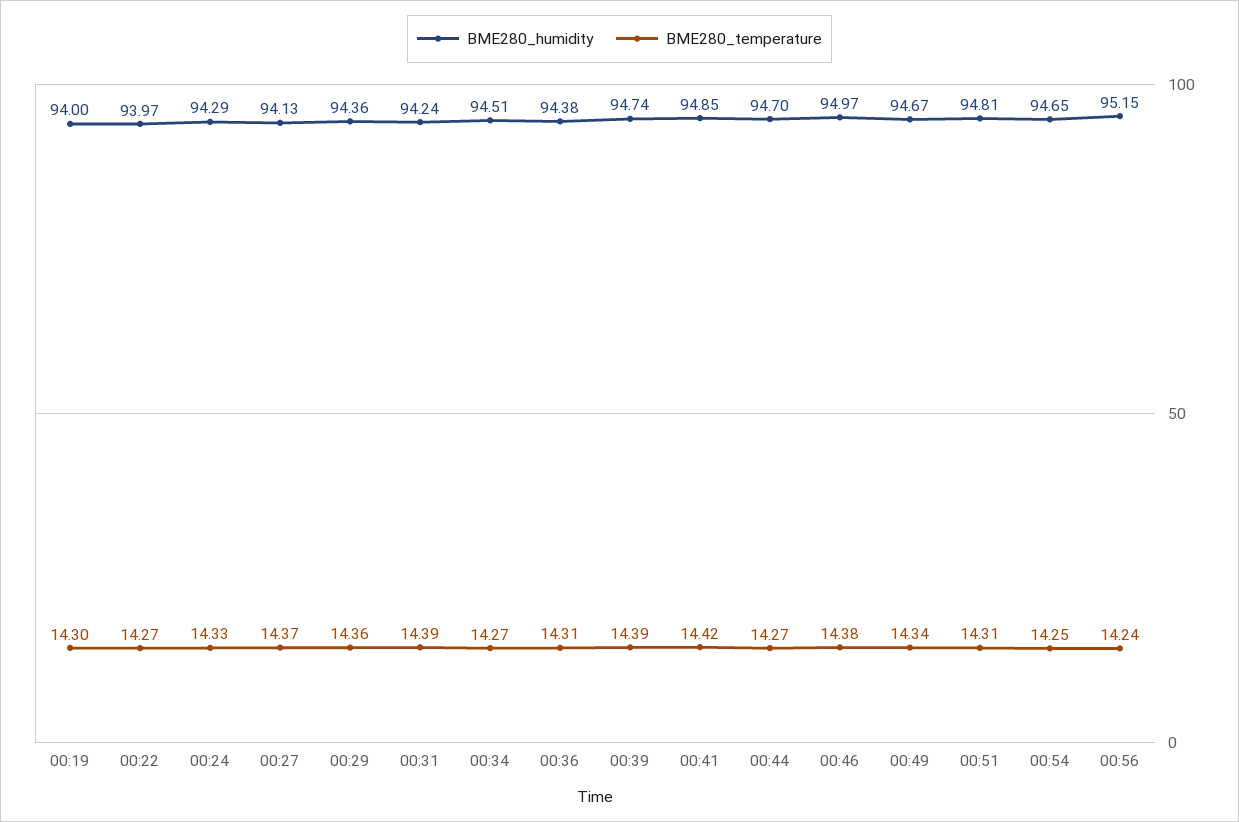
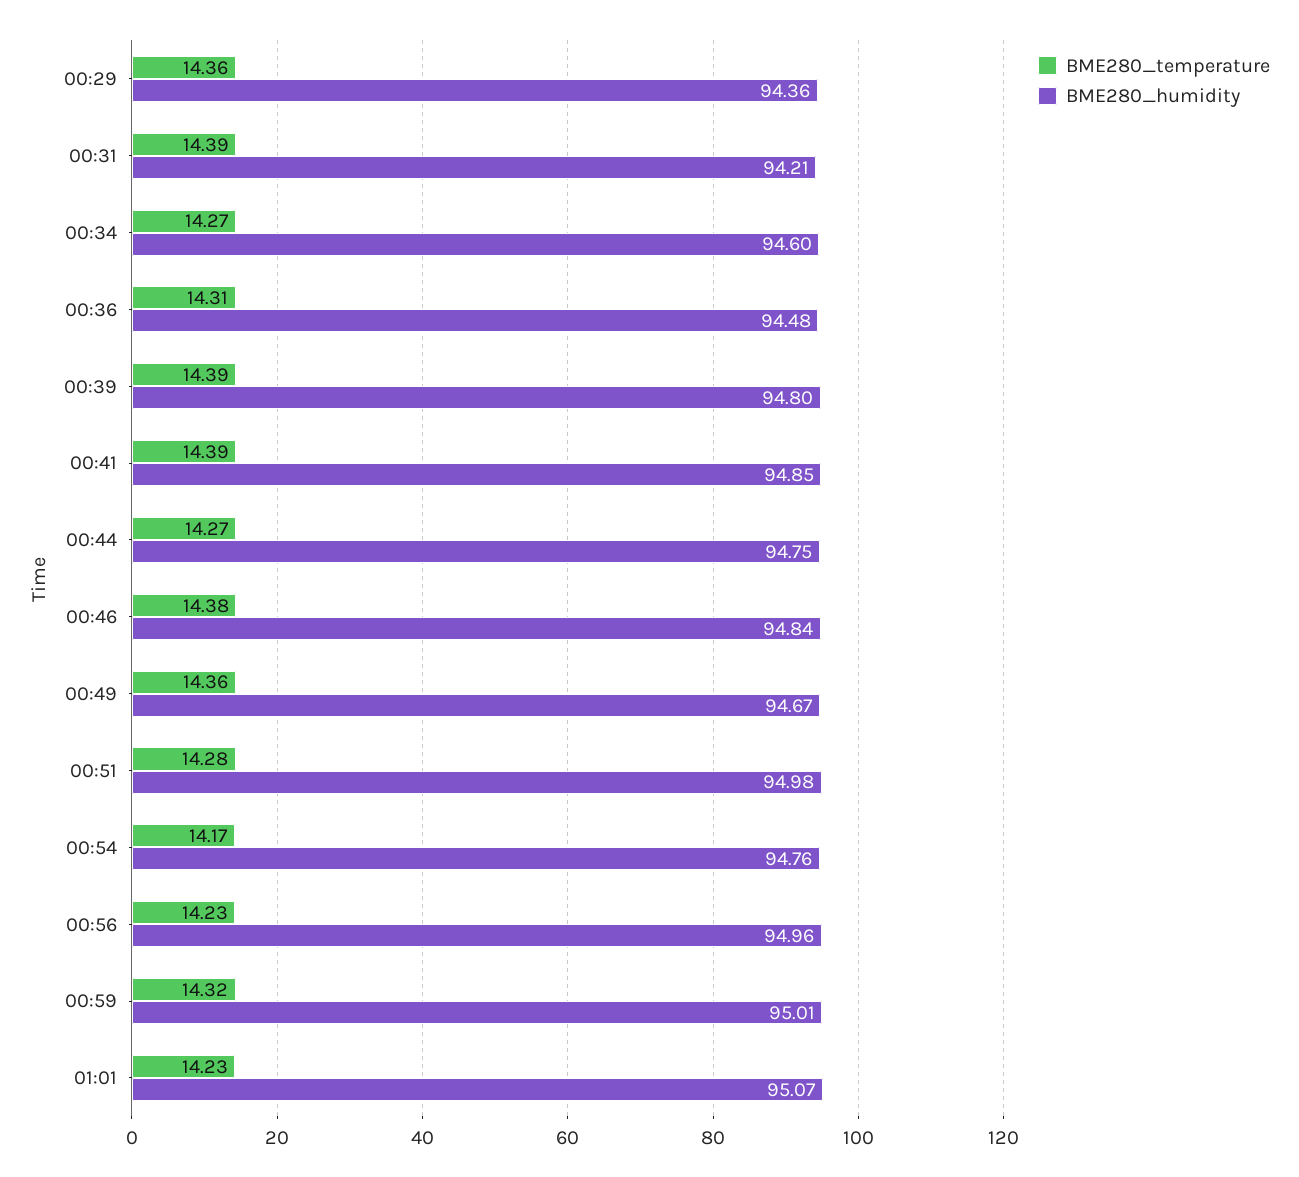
BME280_humidity, 00:19: 94 -> none
BME280_temperature, 00:19: 14.3 -> none
BME280_humidity, 00:22: 93.97 -> none
BME280_temperature, 00:22: 14.27 -> none
BME280_humidity, 00:24: 94.29 -> none
BME280_temperature, 00:24: 14.33 -> none
BME280_humidity, 00:27: 94.13 -> none
BME280_temperature, 00:27: 14.37 -> none
BME280_humidity, 00:31: 94.24 -> 94.21
BME280_humidity, 00:34: 94.51 -> 94.6
BME280_humidity, 00:36: 94.38 -> 94.48
BME280_humidity, 00:39: 94.74 -> 94.8
BME280_temperature, 00:41: 14.42 -> 14.39
BME280_humidity, 00:44: 94.7 -> 94.75
BME280_humidity, 00:46: 94.97 -> 94.84
BME280_temperature, 00:49: 14.34 -> 14.36
BME280_humidity, 00:51: 94.81 -> 94.98
BME280_temperature, 00:51: 14.31 -> 14.28
BME280_humidity, 00:54: 94.65 -> 94.76
BME280_temperature, 00:54: 14.25 -> 14.17
BME280_humidity, 00:56: 95.15 -> 94.96
BME280_temperature, 00:56: 14.24 -> 14.23
BME280_temperature, 00:59: none -> 14.32
BME280_humidity, 00:59: none -> 95.01
BME280_temperature, 01:01: none -> 14.23
BME280_humidity, 01:01: none -> 95.07

